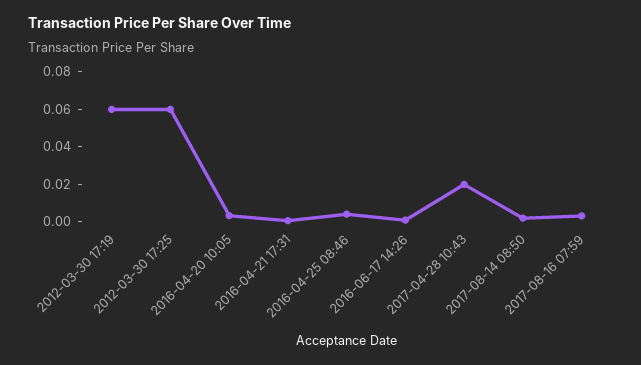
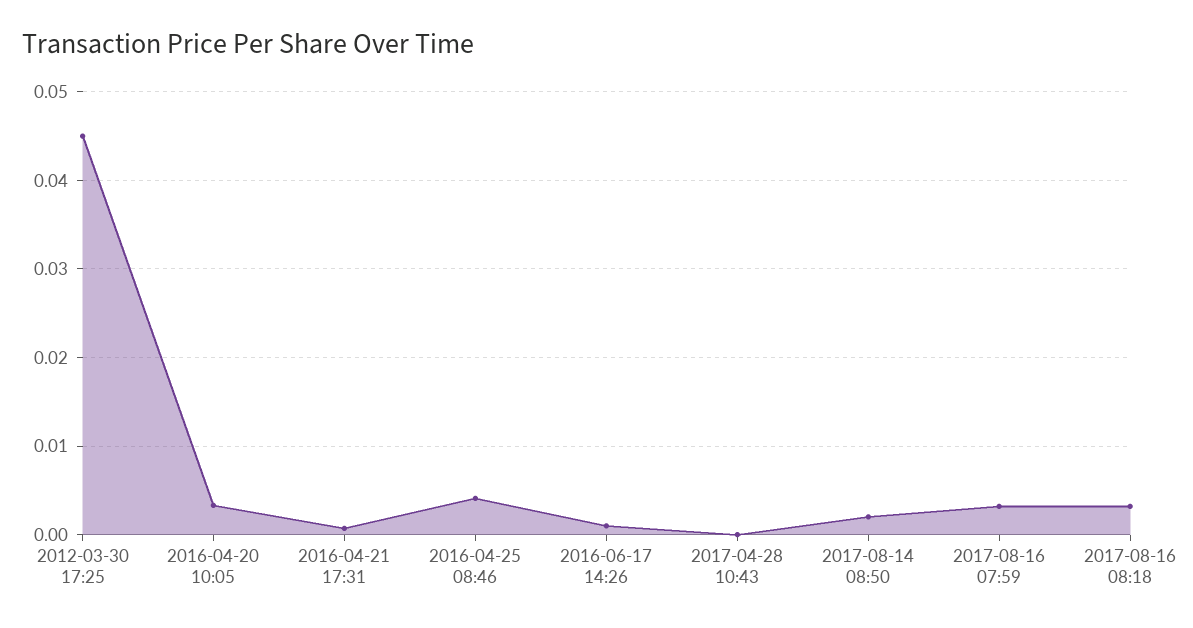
2012-03-30 17:19: 0.06 -> none
2012-03-30 17:25: 0.06 -> 0.045
2017-04-28 10:43: 0.02 -> 0
2017-08-16 08:18: none -> 0.003

